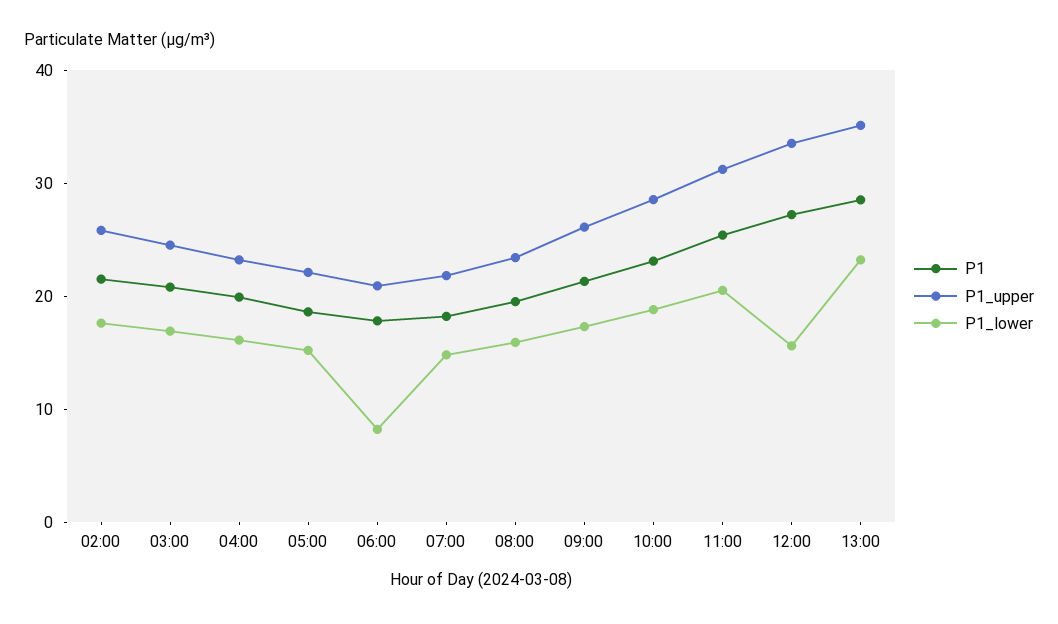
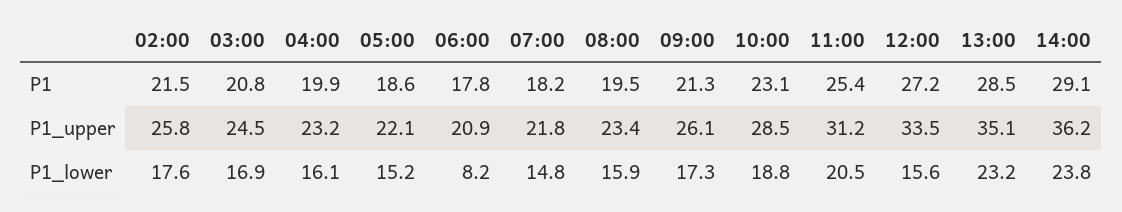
P1, 14:00: none -> 29.1
P1_upper, 14:00: none -> 36.2
P1_lower, 14:00: none -> 23.8

